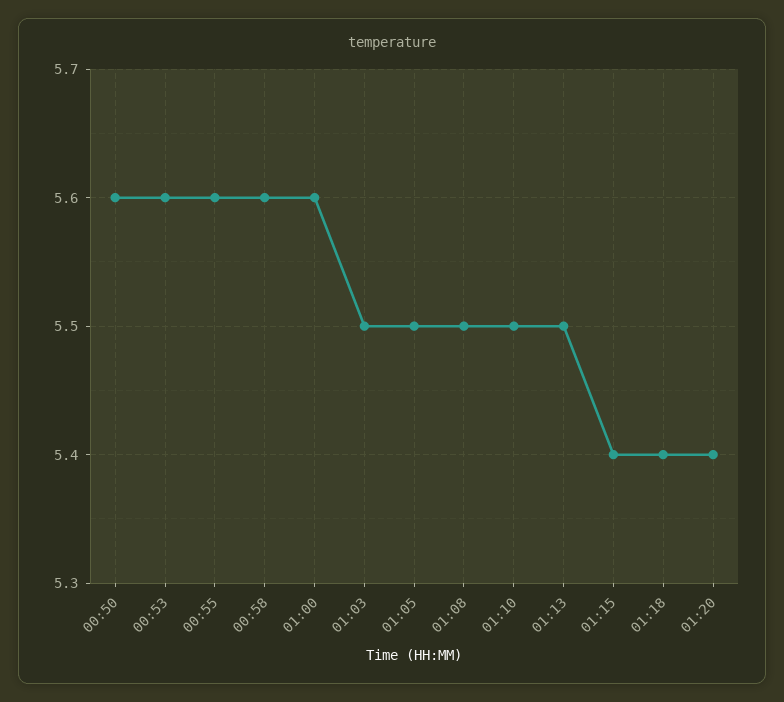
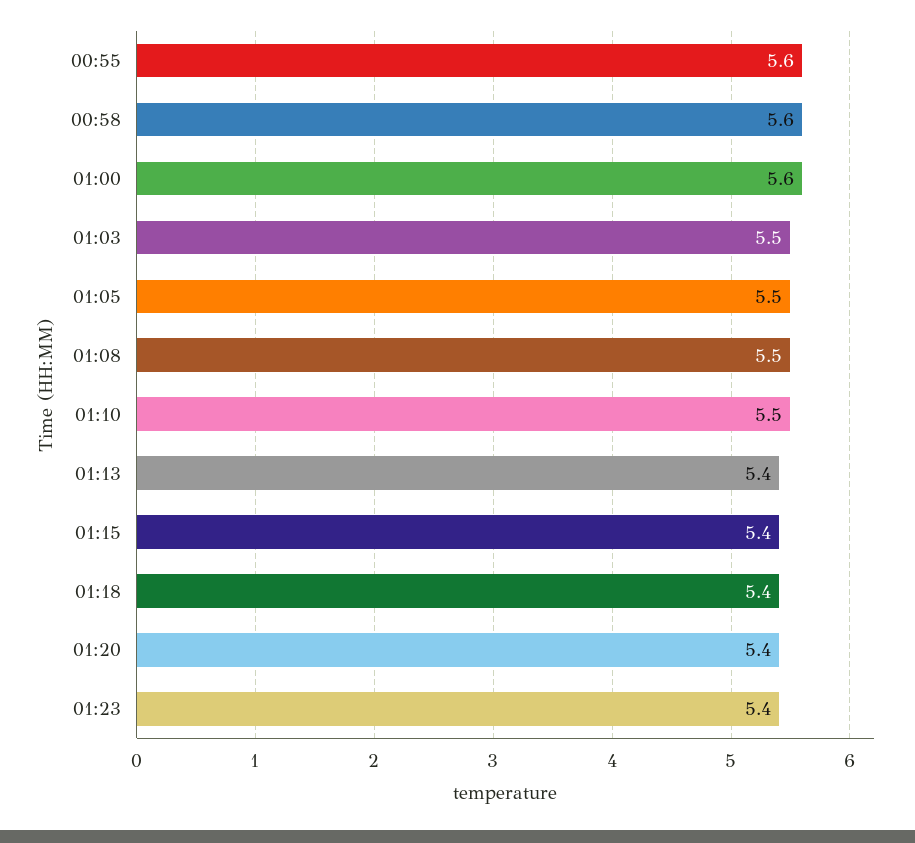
00:50: 5.6 -> none
00:53: 5.6 -> none
01:13: 5.5 -> 5.4
01:23: none -> 5.4

